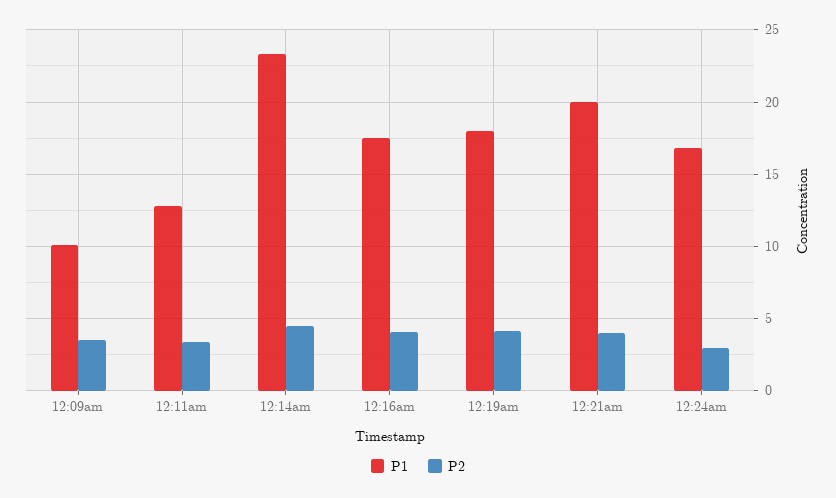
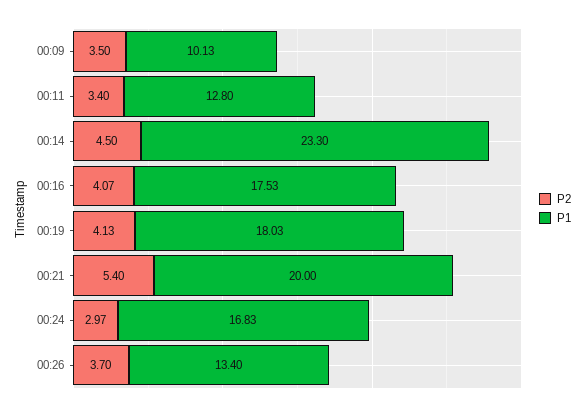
P2, 12:21am: 4 -> 5.4
P2, 00:26: none -> 3.7
P1, 00:26: none -> 13.4

